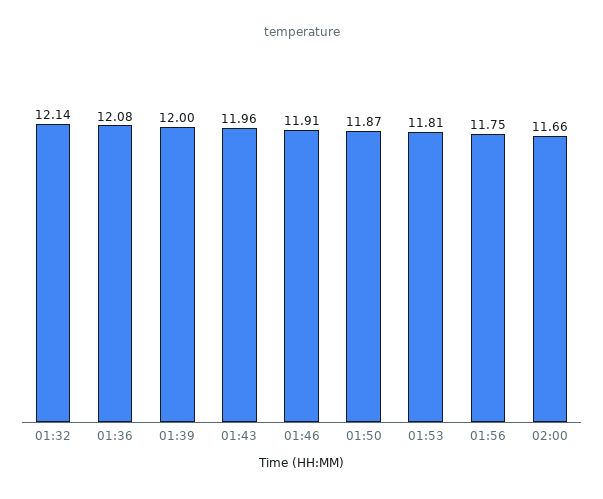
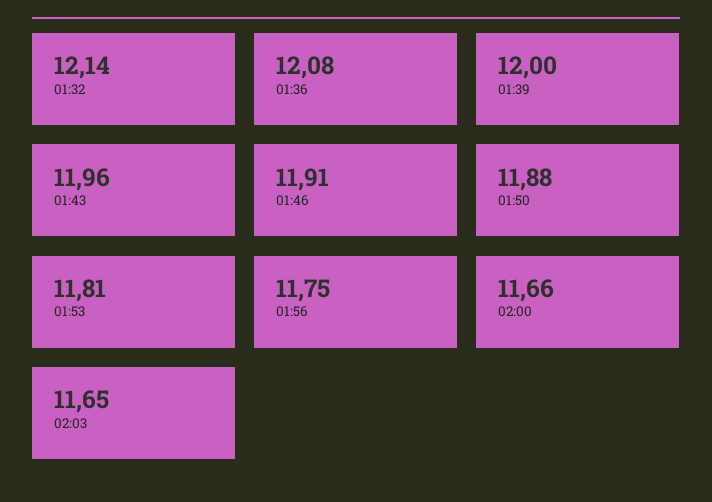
01:50: 11.87 -> 11.88
02:03: none -> 11.65

